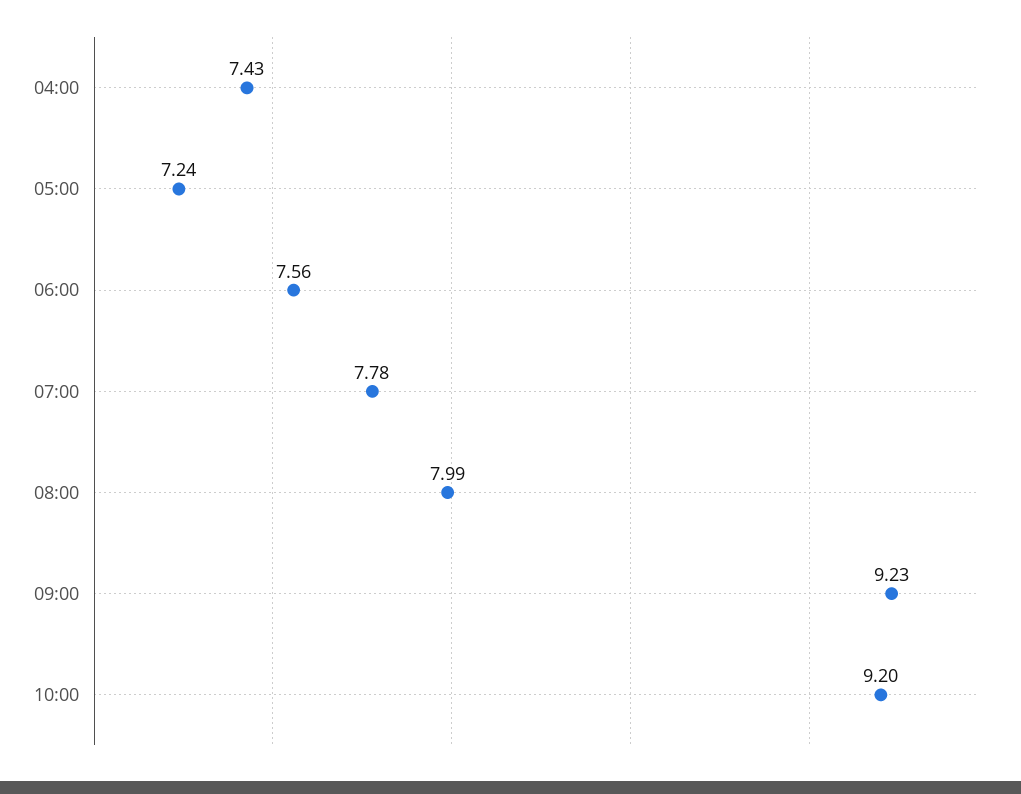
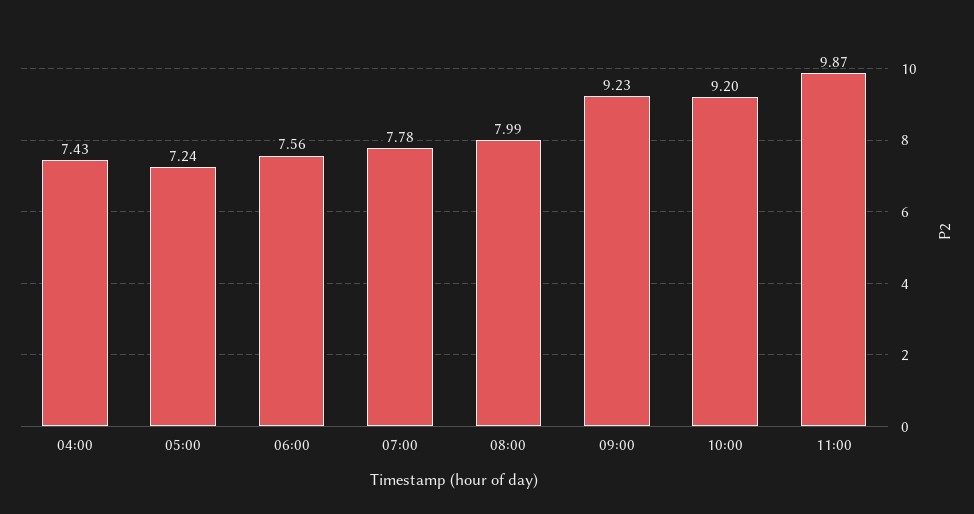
11:00: none -> 9.87

